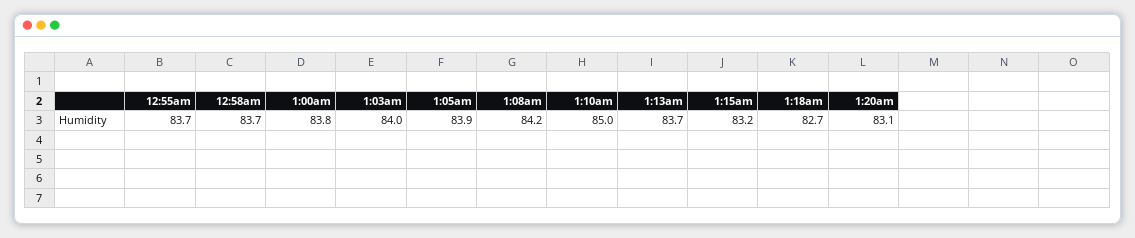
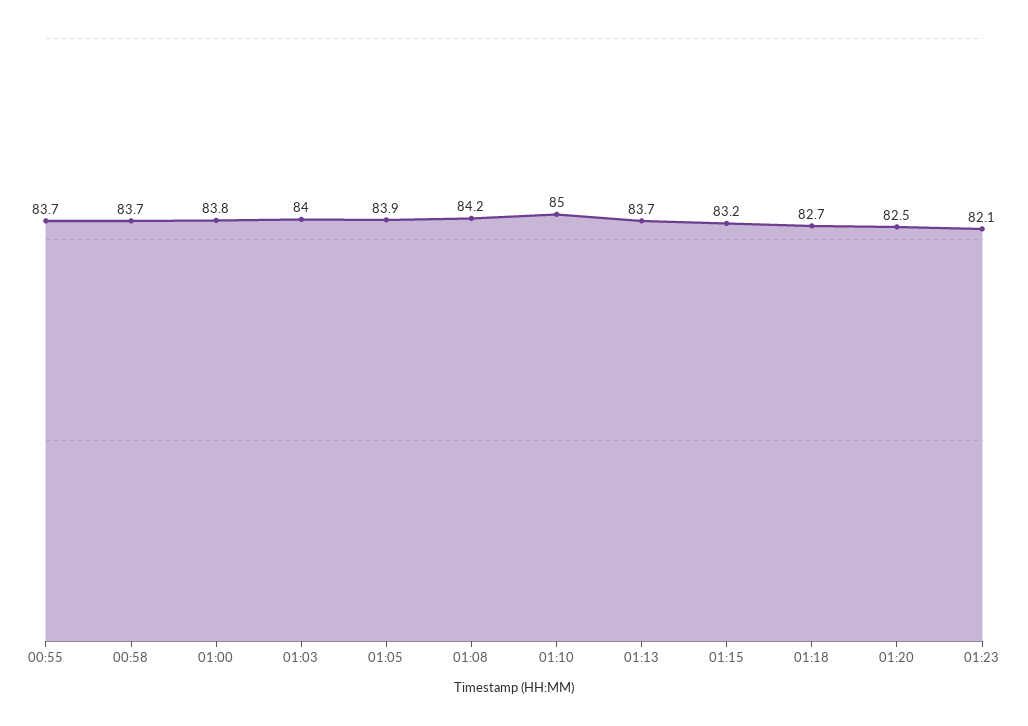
1:20am: 83.1 -> 82.5
01:23: none -> 82.1

